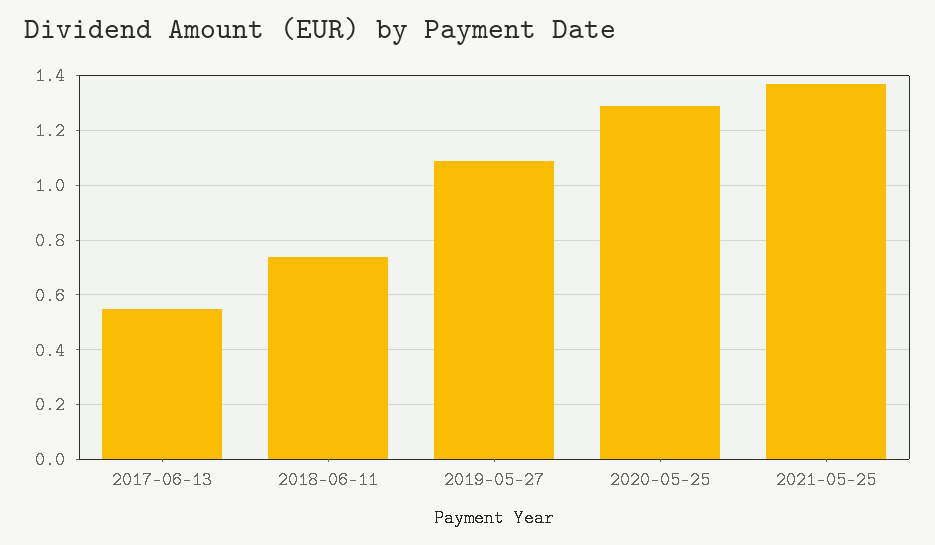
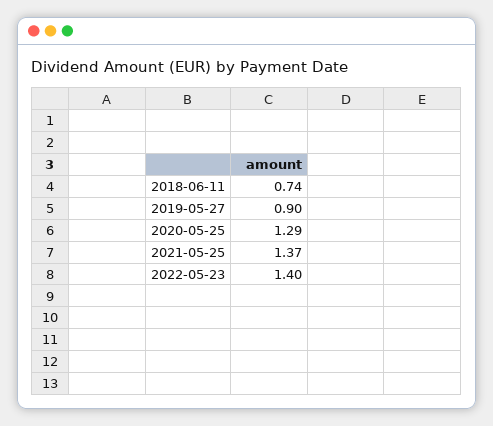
2017-06-13: 0.55 -> none
2019-05-27: 1.1 -> 0.9
2022-05-23: none -> 1.4

